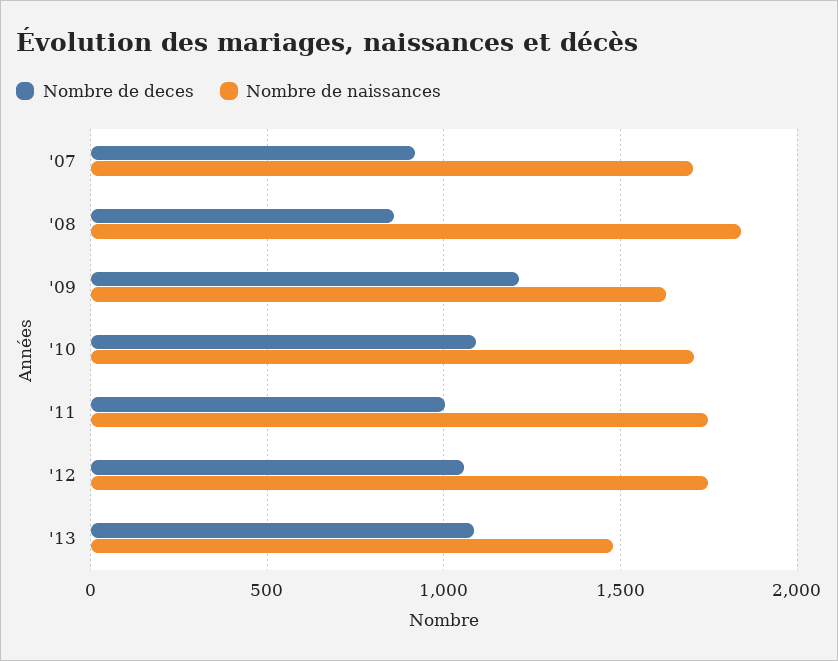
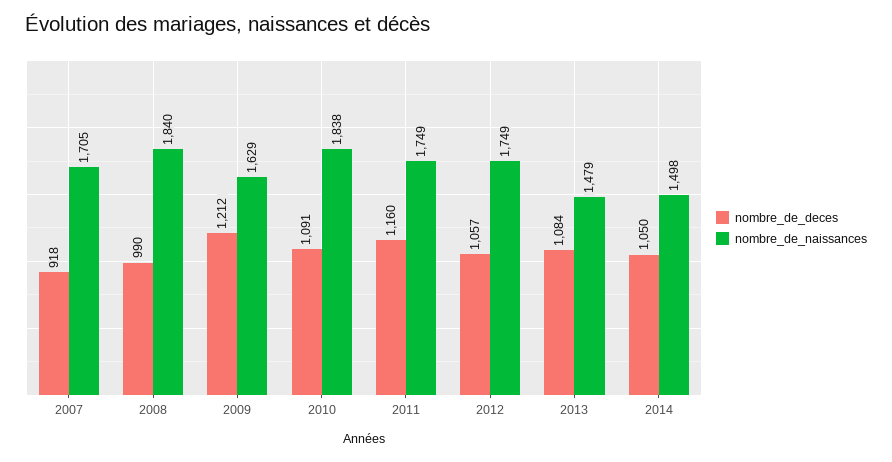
Nombre de deces, '08: 850 -> 990
Nombre de naissances, '10: 1700 -> 1838
Nombre de deces, '11: 1000 -> 1160
Nombre de deces, 2014: none -> 1050
Nombre de naissances, 2014: none -> 1498

